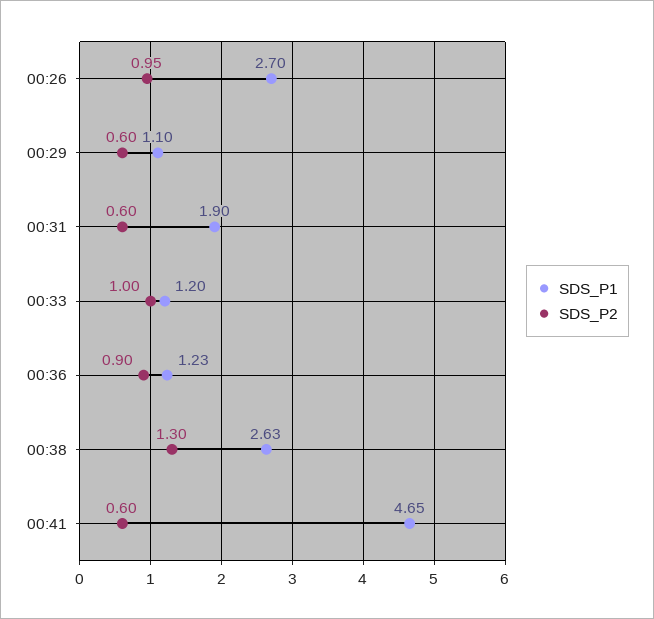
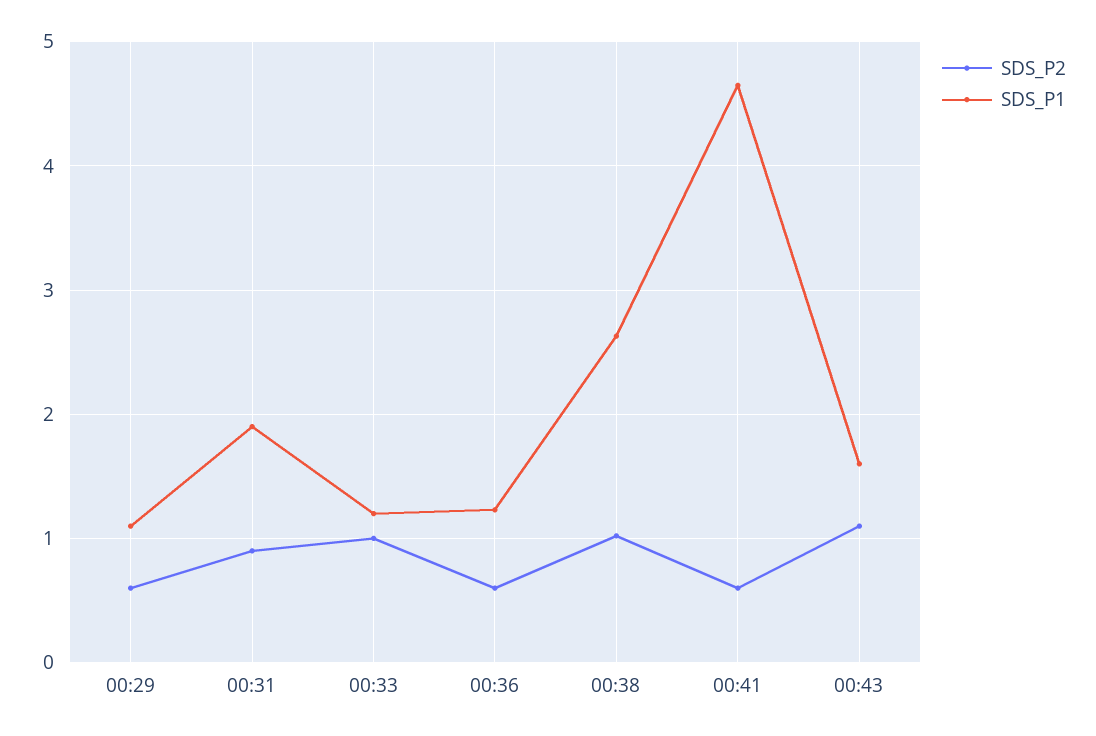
SDS_P1, 00:26: 2.7 -> none
SDS_P2, 00:26: 0.95 -> none
SDS_P2, 00:31: 0.6 -> 0.9
SDS_P2, 00:36: 0.9 -> 0.6
SDS_P2, 00:38: 1.3 -> 1
SDS_P2, 00:43: none -> 1.1
SDS_P1, 00:43: none -> 1.6

